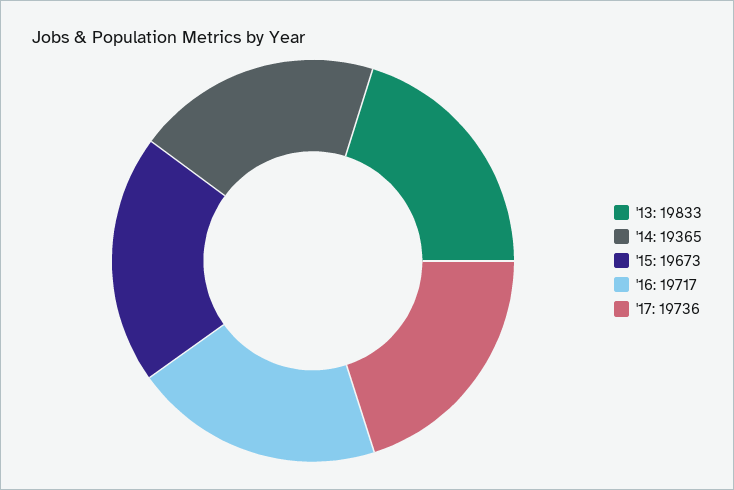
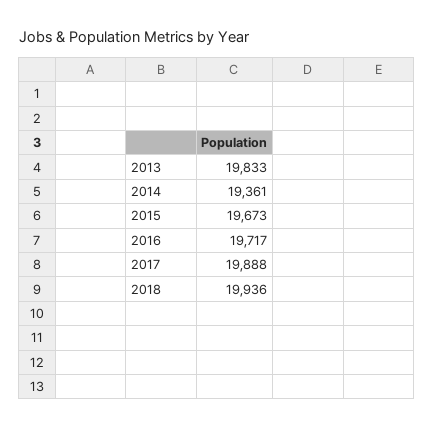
'14: 19365 -> 19361
'17: 19736 -> 19888
2018: none -> 19936

